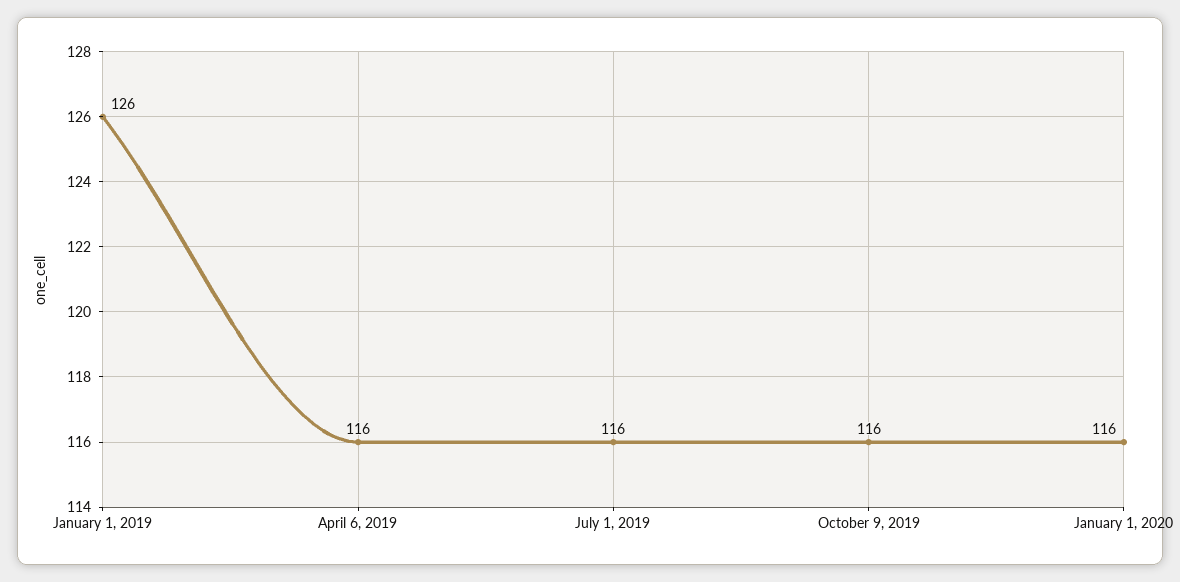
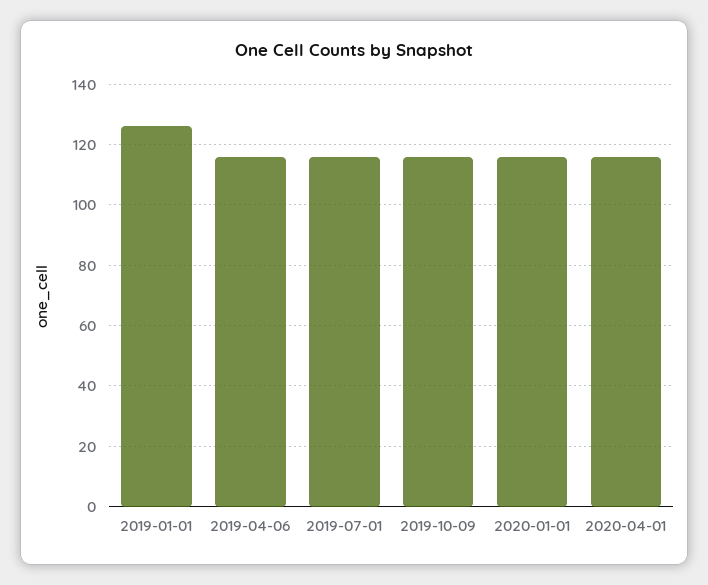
2020-04-01: none -> 115

